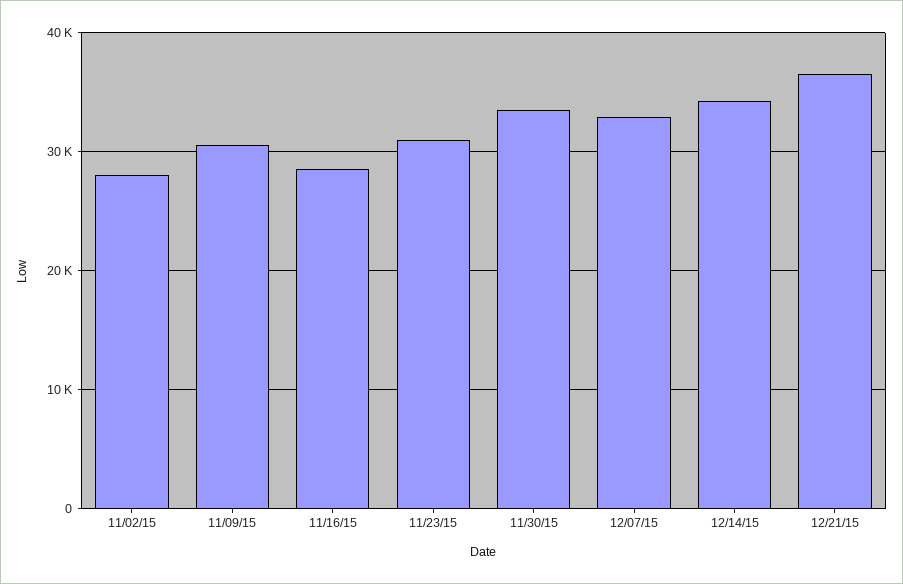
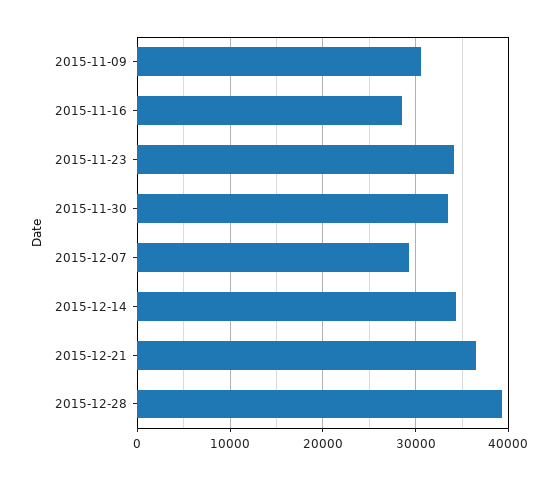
11/02/15: 28000 -> none
11/23/15: 31000 -> 34000
12/07/15: 33000 -> 29000
2015-12-28: none -> 39000

